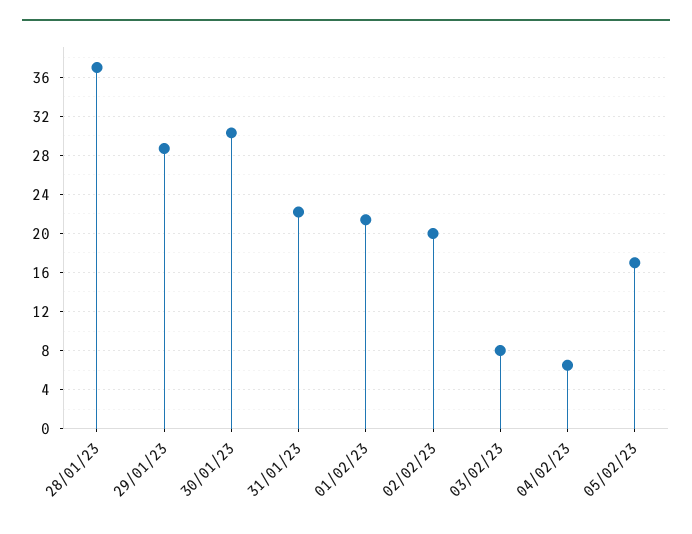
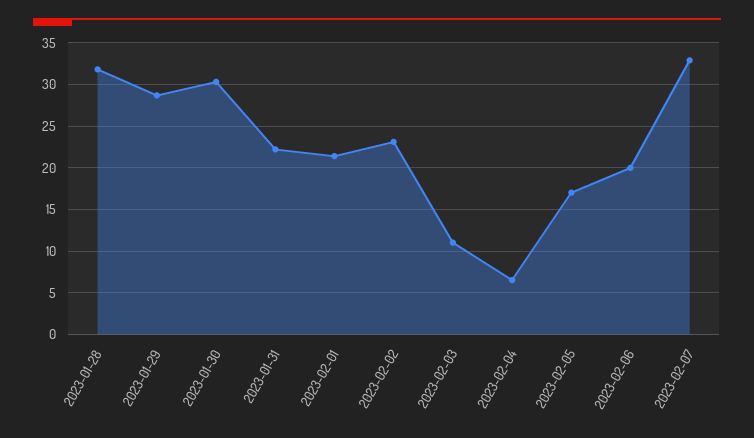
28/01/23: 37 -> 32
02/02/23: 20 -> 23
03/02/23: 8 -> 11
2023-02-06: none -> 20
2023-02-07: none -> 33

